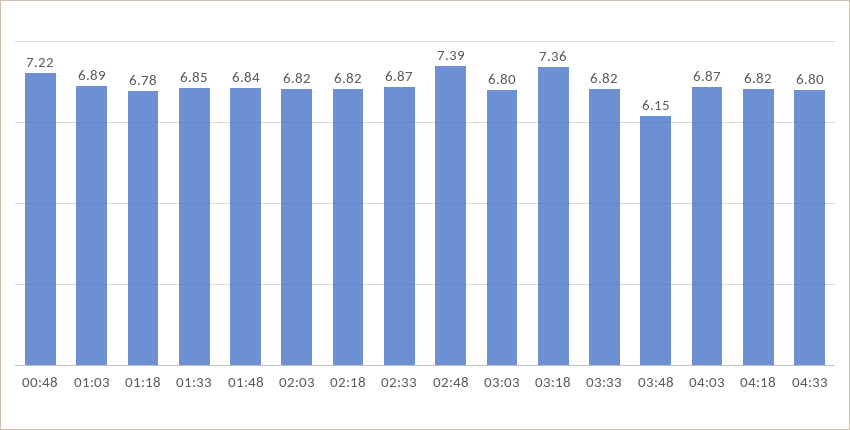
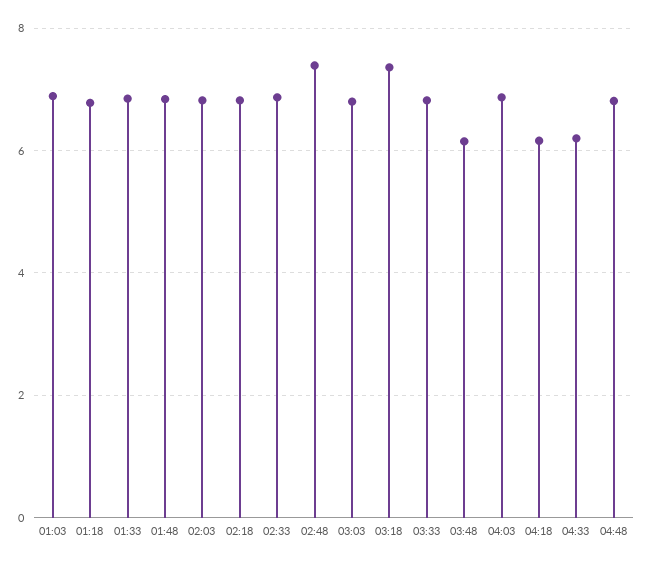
00:48: 7.22 -> none
04:18: 6.82 -> 6.2
04:33: 6.8 -> 6.2
04:48: none -> 6.8

